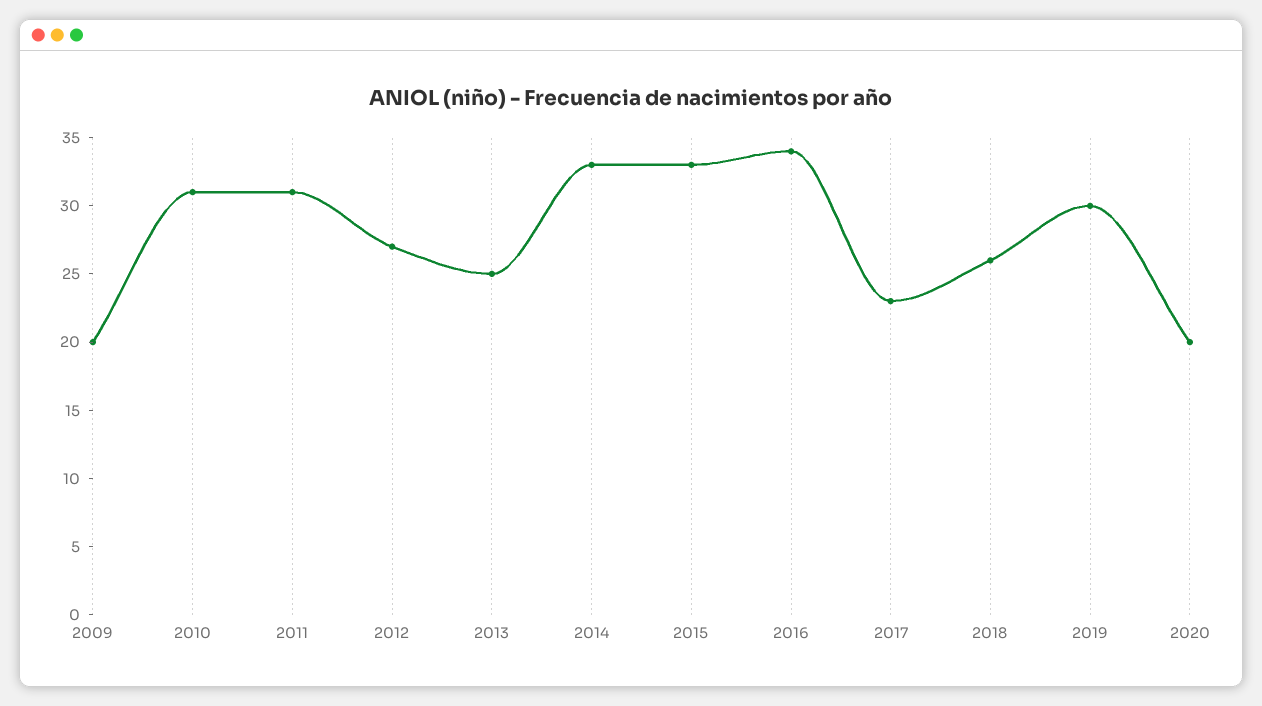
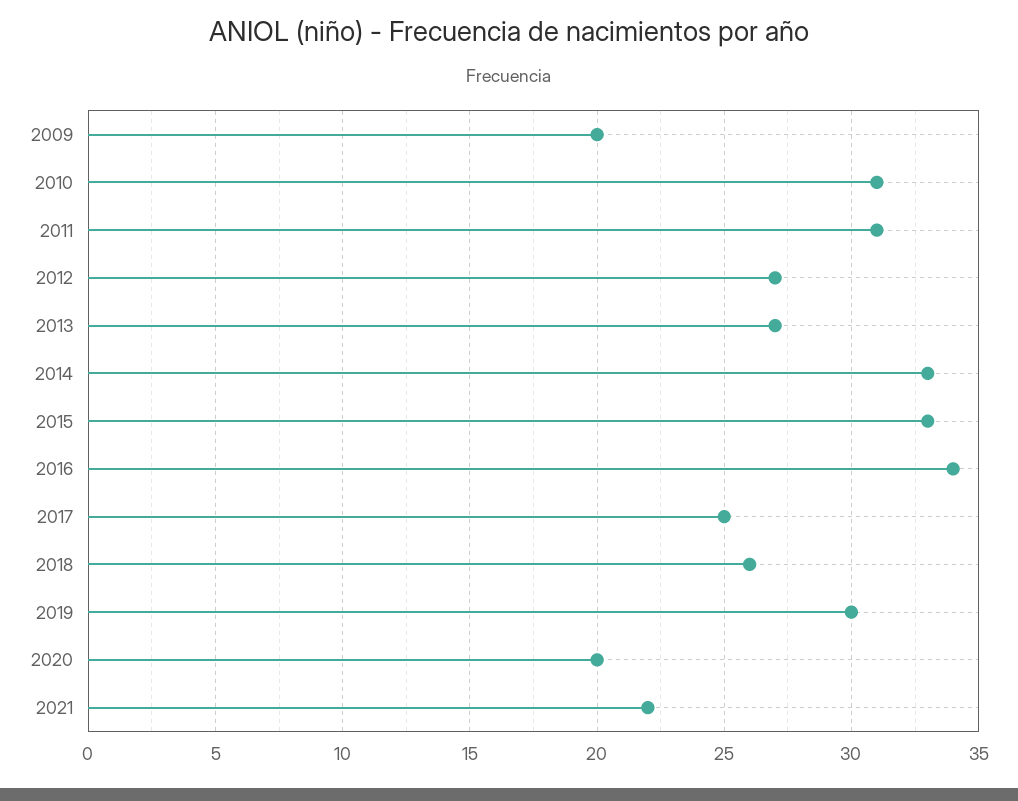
2013: 25 -> 27
2017: 23 -> 25
2021: none -> 22

